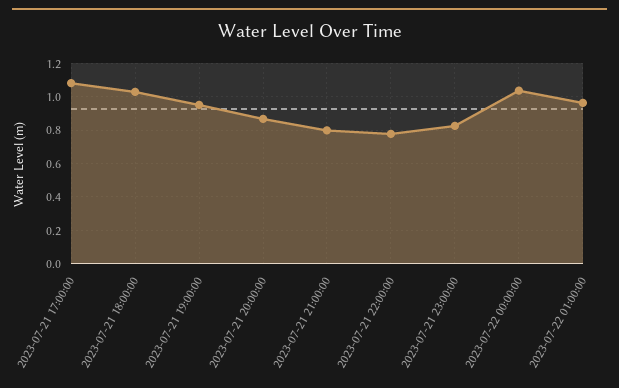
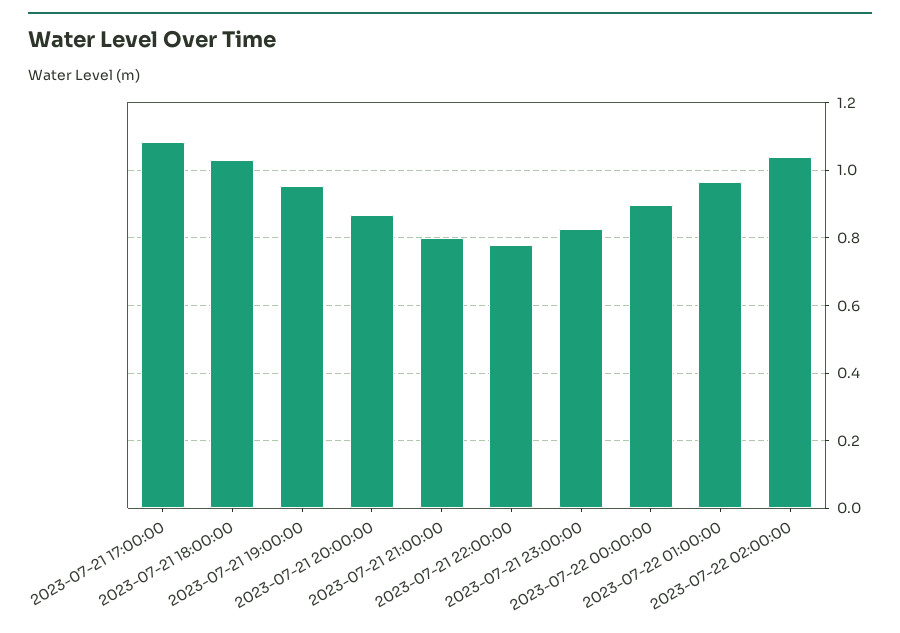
2023-07-22 00:00:00: 1.05 -> 0.9
2023-07-22 02:00:00: none -> 1.04

